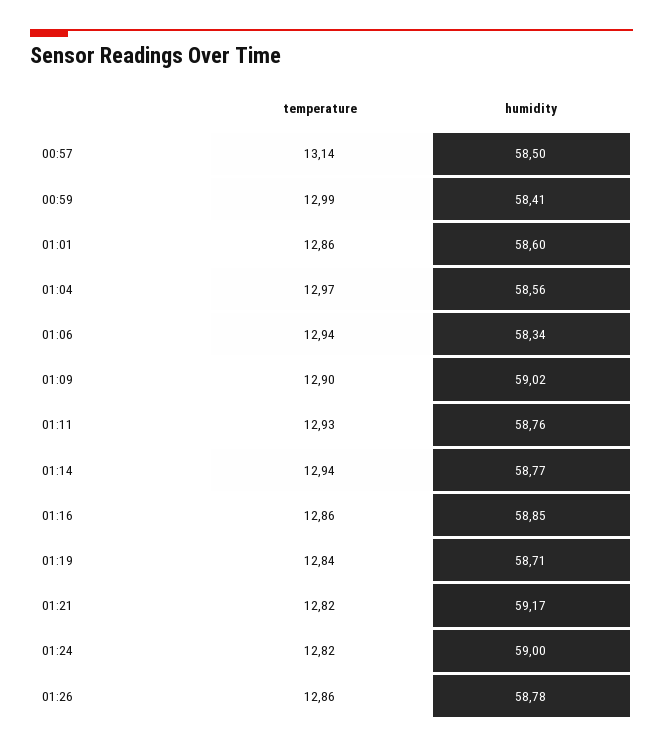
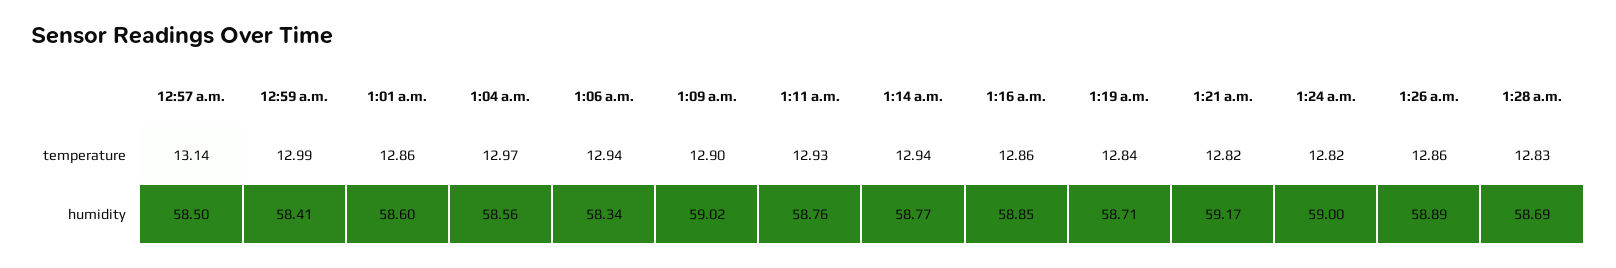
humidity, 01:26: 58.78 -> 58.89
temperature, 1:28 a.m.: none -> 12.83
humidity, 1:28 a.m.: none -> 58.69

